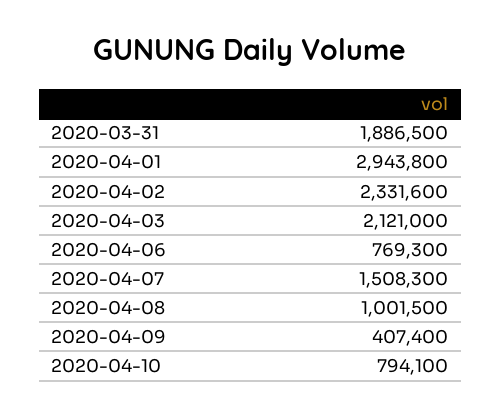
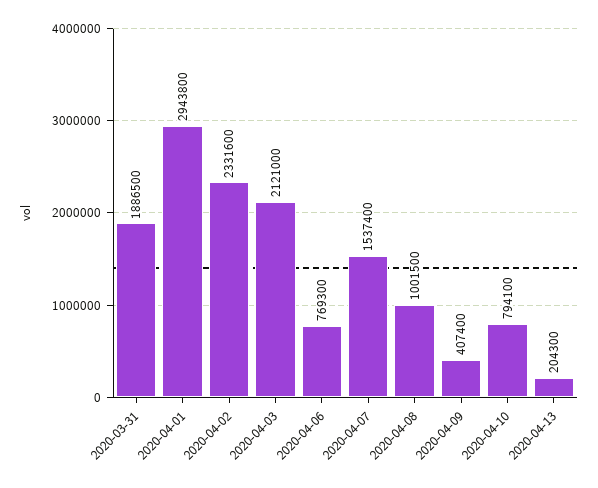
2020-04-07: 1508300 -> 1537400
2020-04-13: none -> 204300

